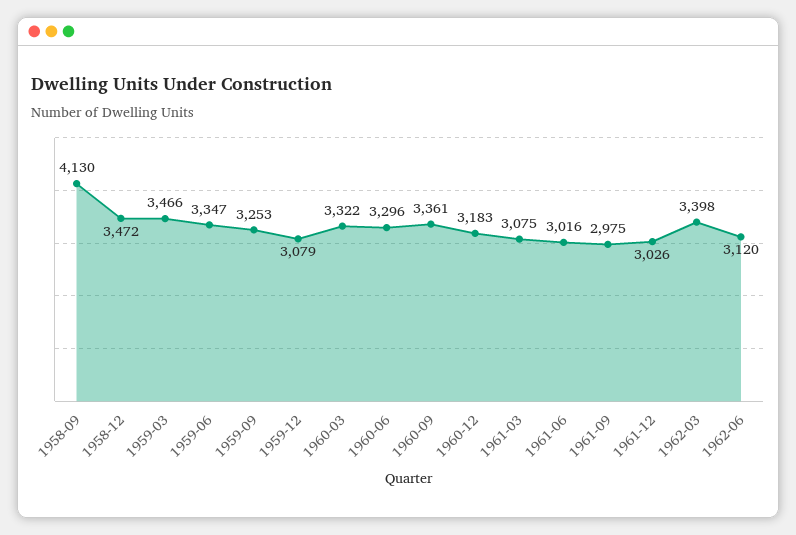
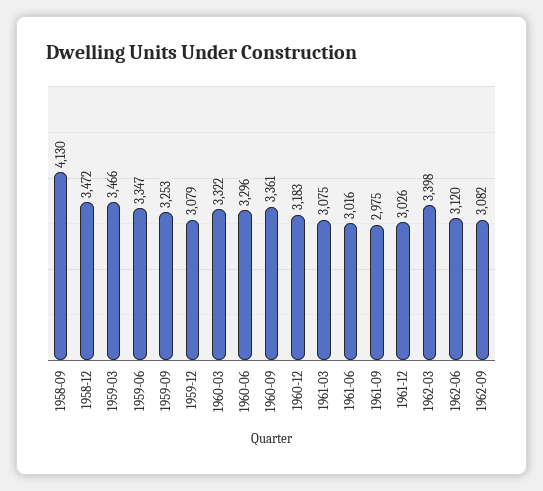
1962-09: none -> 3082

